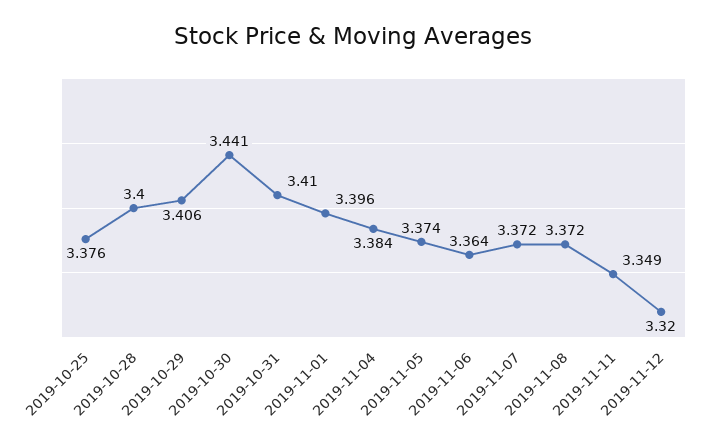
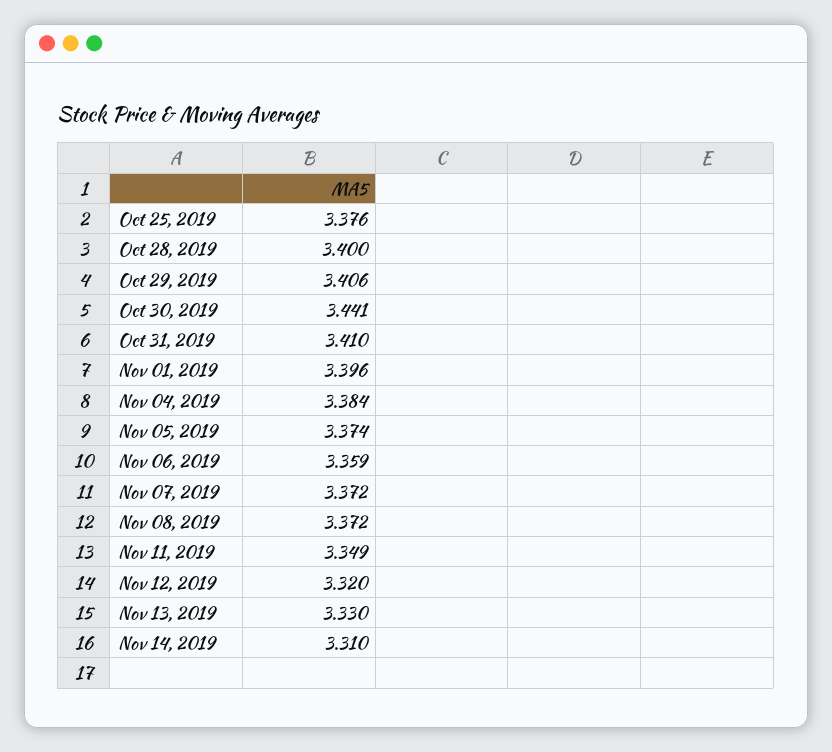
2019-11-06: 3.364 -> 3.359
Nov 13, 2019: none -> 3.33
Nov 14, 2019: none -> 3.31

